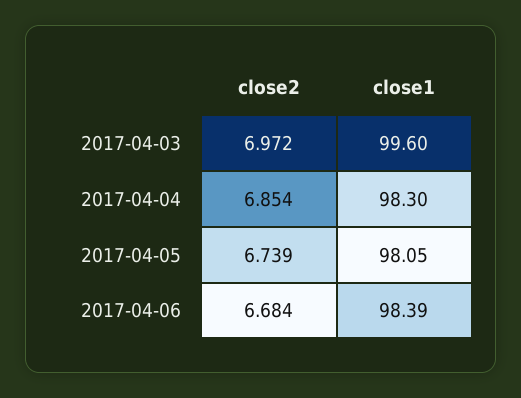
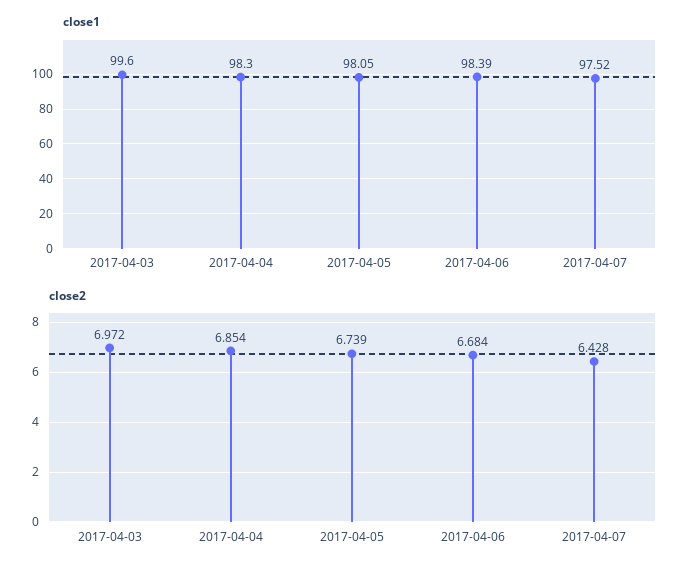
close1, 2017-04-07: none -> 97.52
close2, 2017-04-07: none -> 6.428

